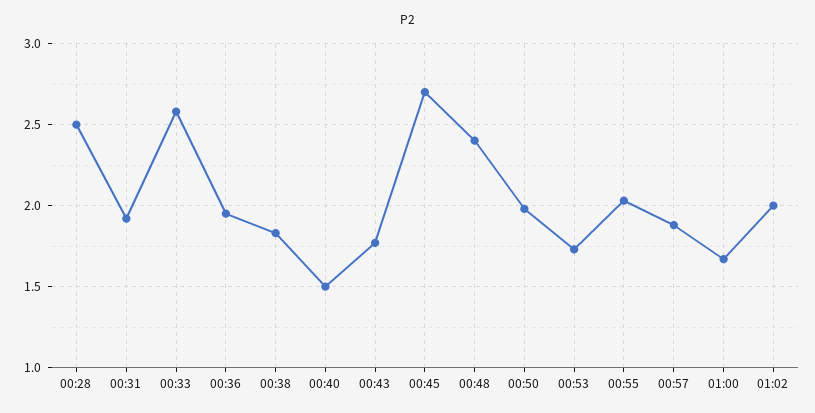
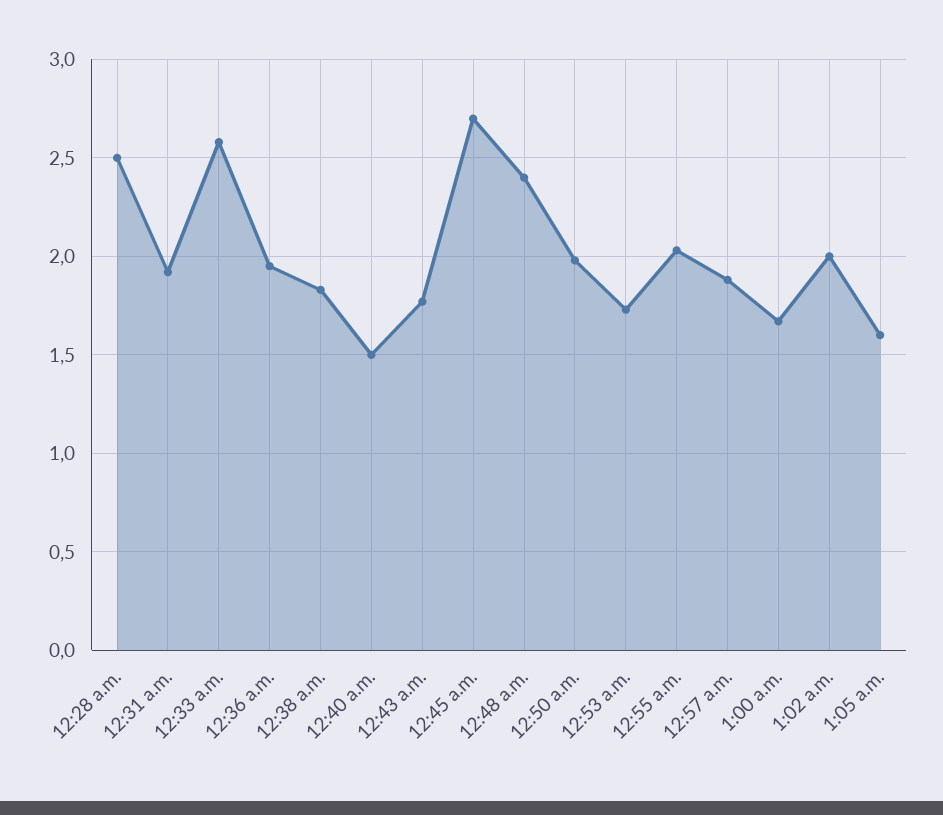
1:05 a.m.: none -> 1.6

